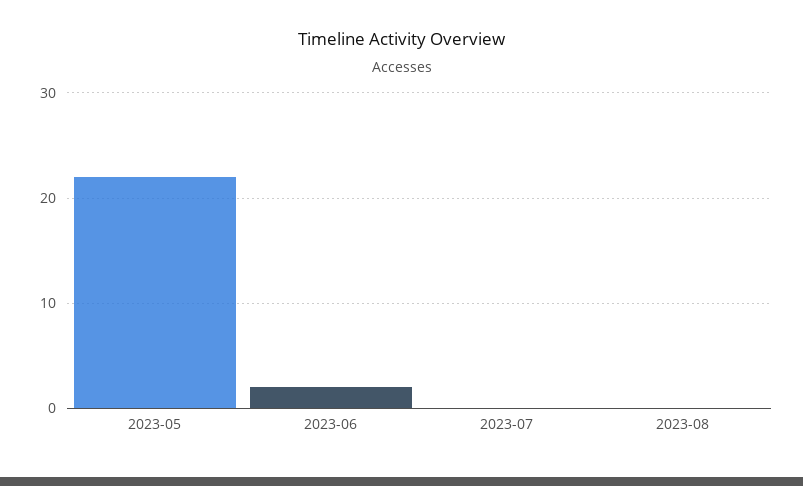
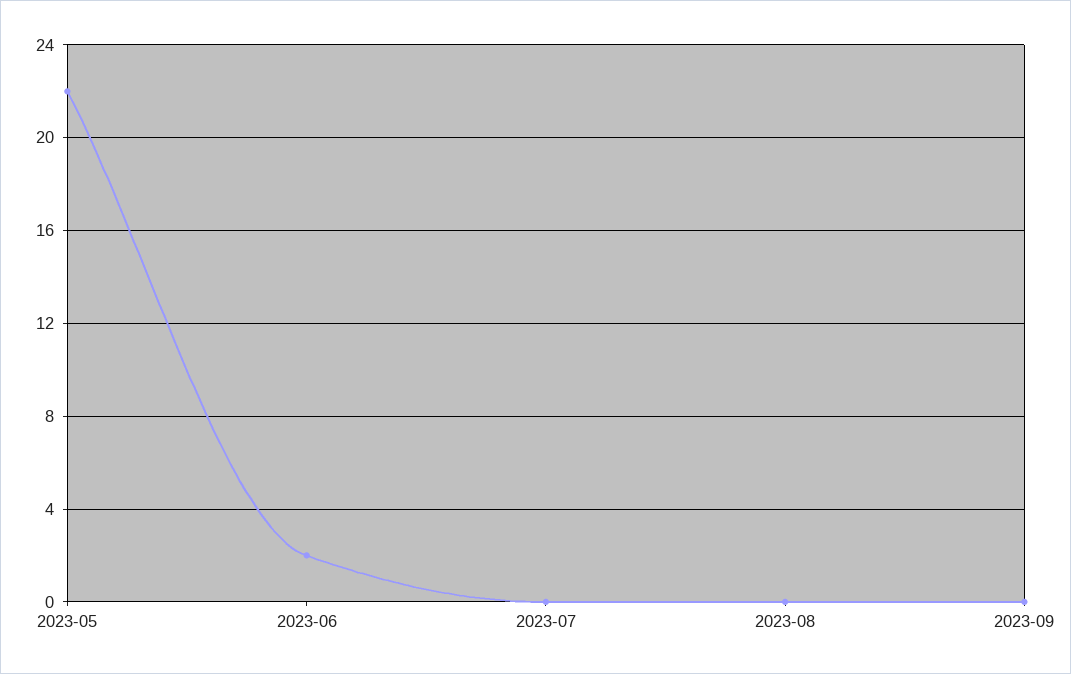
2023-09: none -> 0

